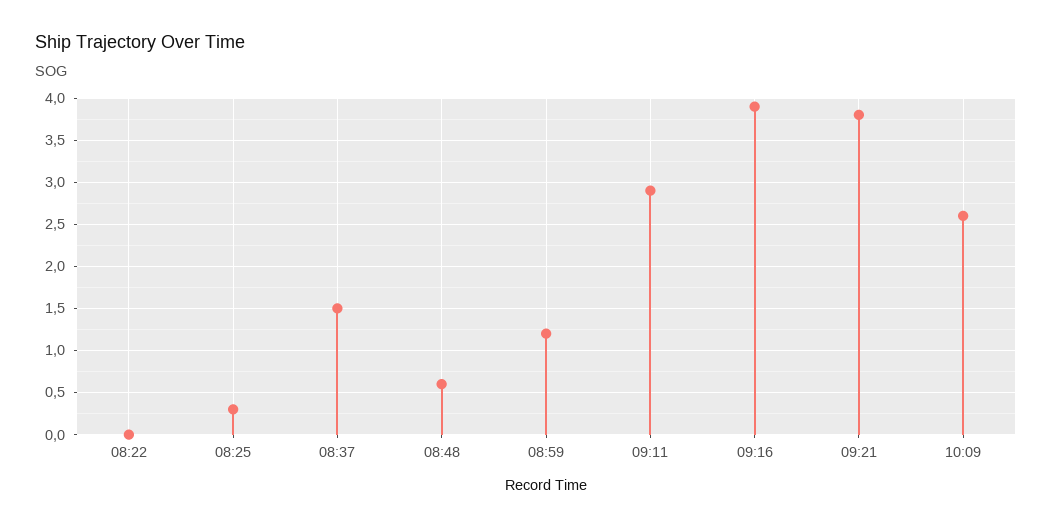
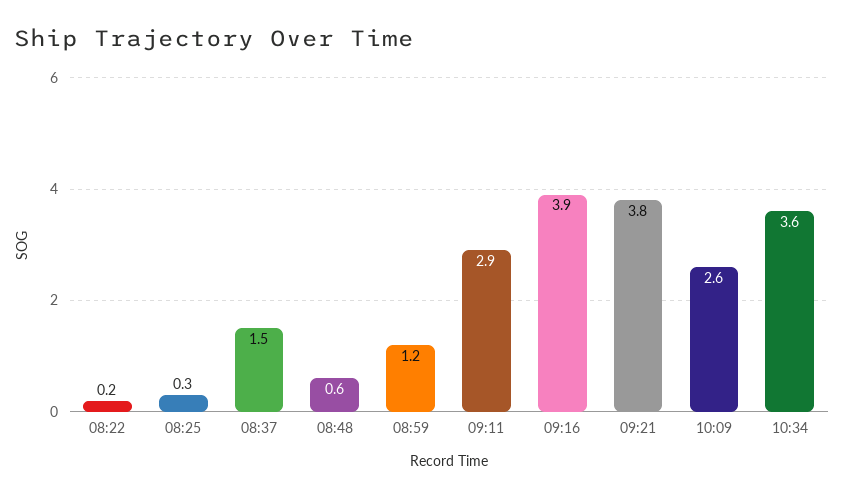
08:22: 0 -> 0.2
10:34: none -> 3.6

